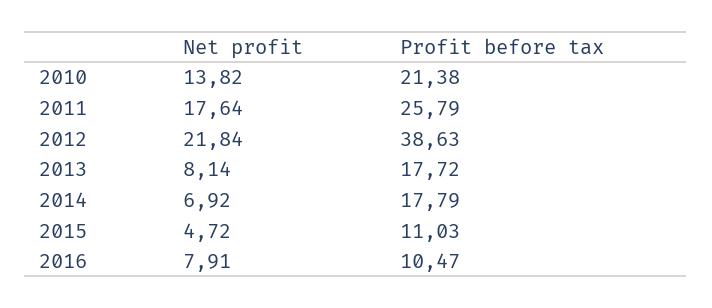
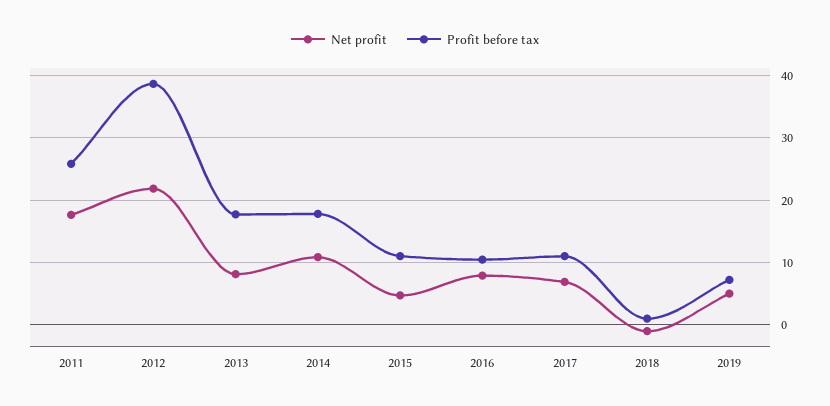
Net profit, 2010: 13.82 -> none
Profit before tax, 2010: 21.38 -> none
Net profit, 2014: 6.92 -> 11
Net profit, 2017: none -> 7
Profit before tax, 2017: none -> 11
Net profit, 2018: none -> -1
Profit before tax, 2018: none -> 1
Net profit, 2019: none -> 5
Profit before tax, 2019: none -> 7

